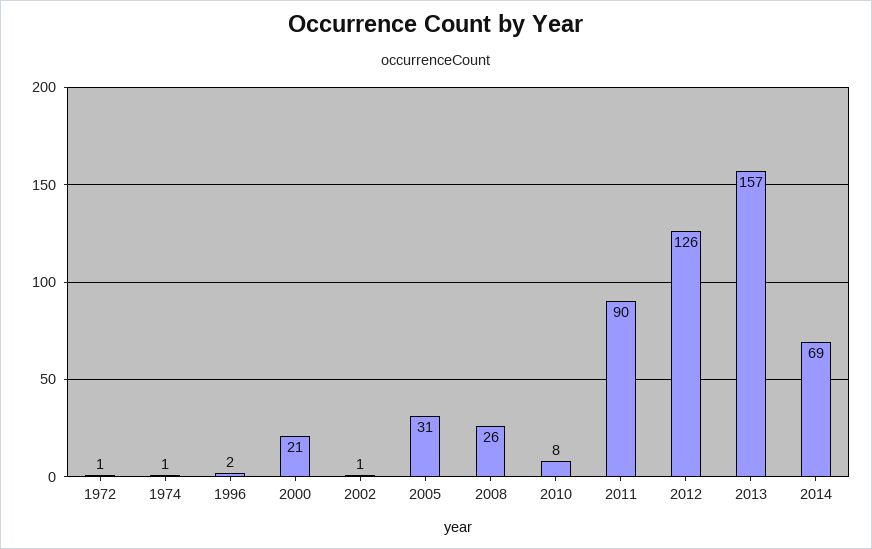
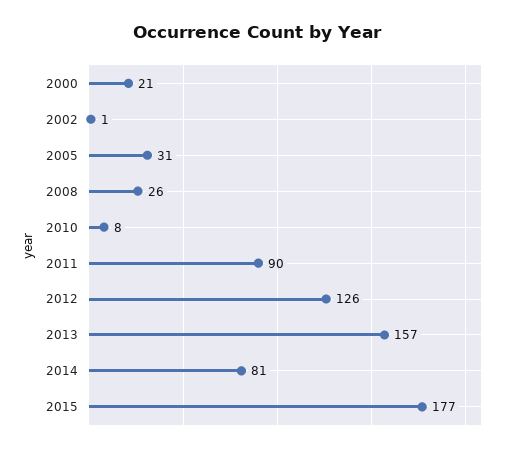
1972: 1 -> none
1974: 1 -> none
1996: 2 -> none
2014: 69 -> 81
2015: none -> 177

